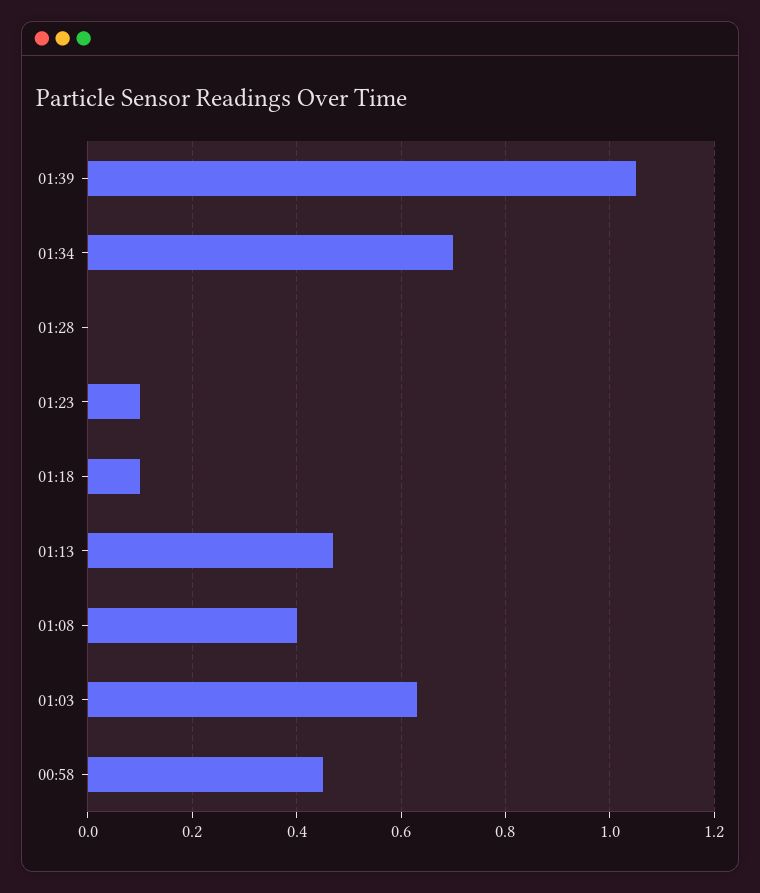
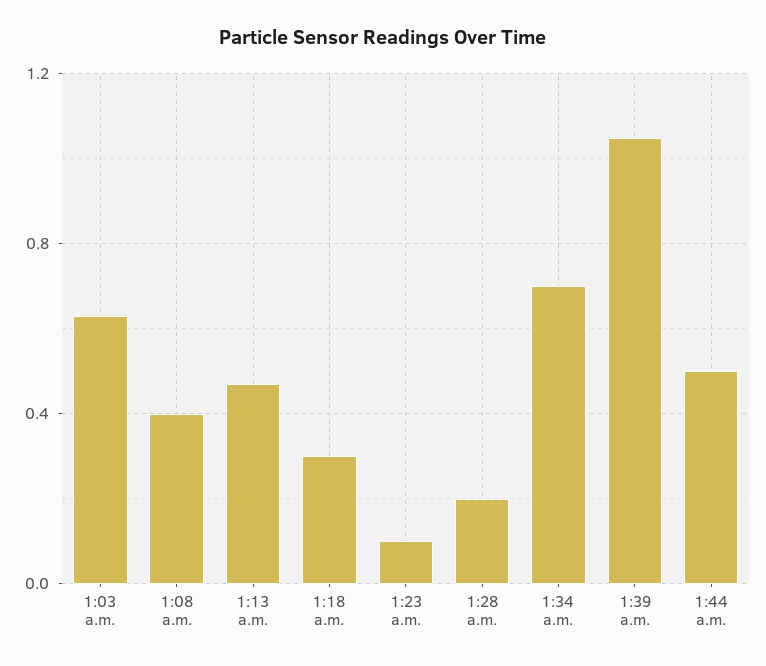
01:28: 0 -> 0.2
01:18: 0.1 -> 0.3
00:58: 0.45 -> none
1:44 a.m.: none -> 0.5

